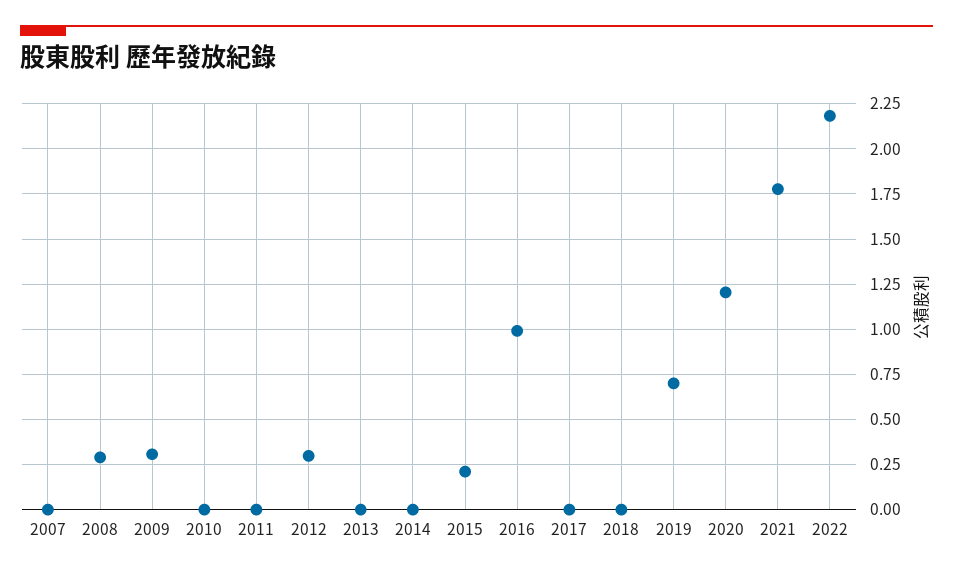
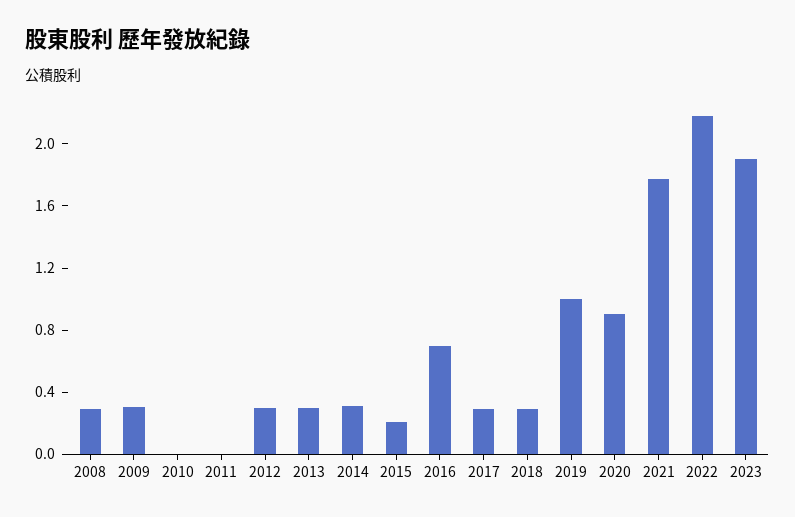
2007: 0 -> none
2013: 0 -> 0.3
2014: 0 -> 0.3
2016: 1 -> 0.7
2017: 0 -> 0.3
2018: 0 -> 0.3
2019: 0.7 -> 1
2020: 1.2 -> 0.9
2023: none -> 1.9

